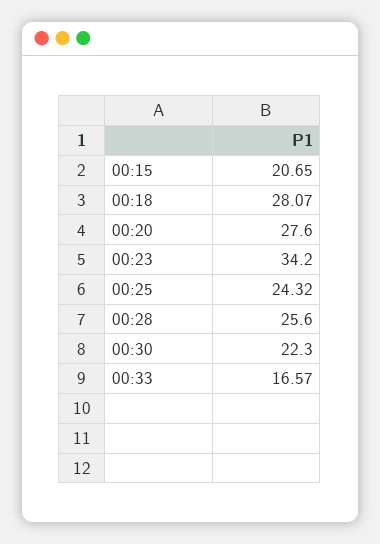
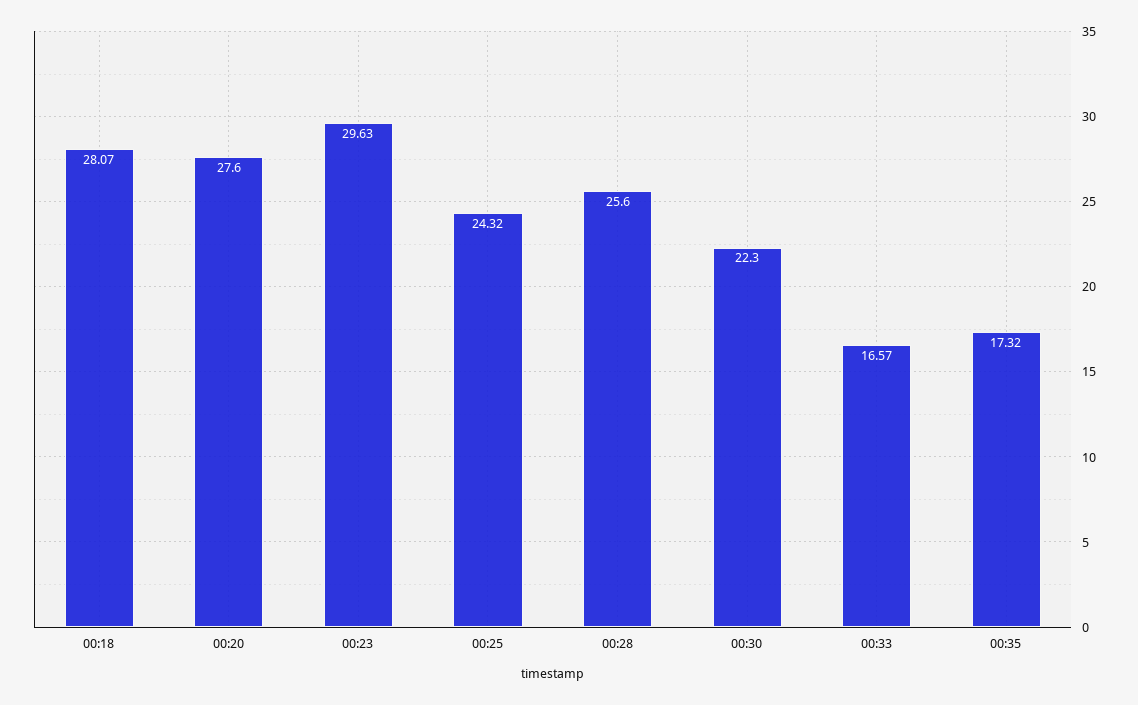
00:15: 20.65 -> none
00:23: 34.2 -> 29.63
00:35: none -> 17.32

